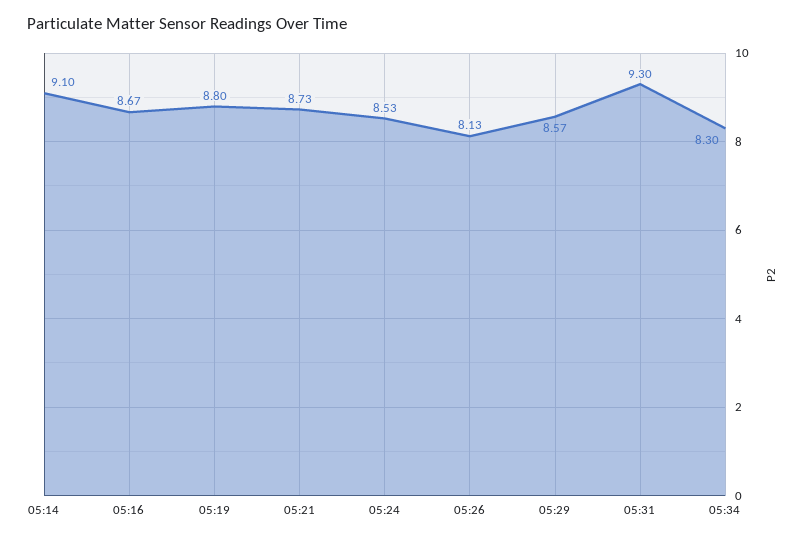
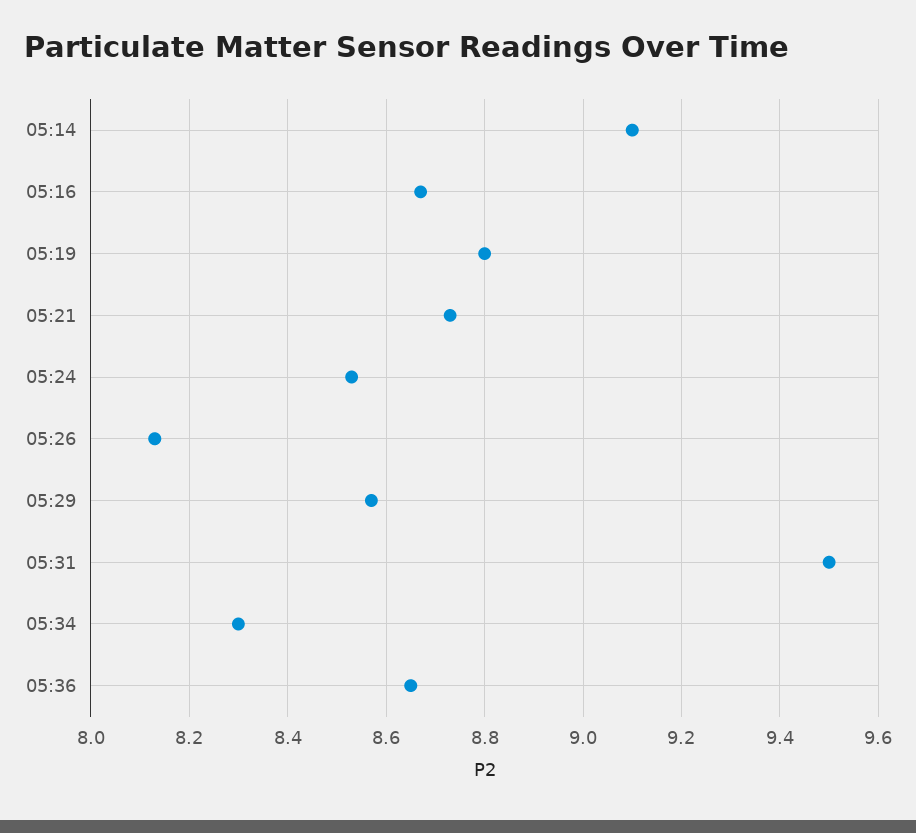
05:31: 9.3 -> 9.5
05:36: none -> 8.65

